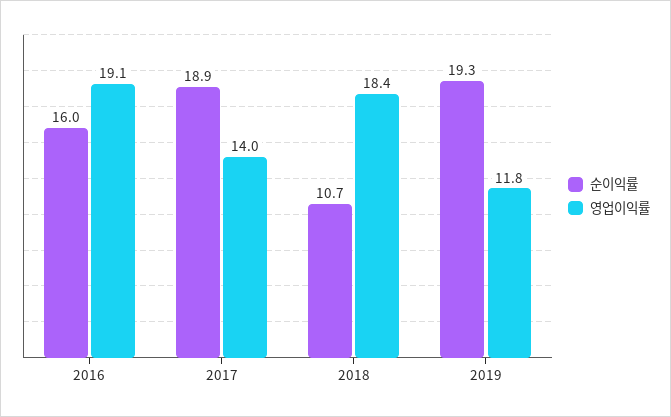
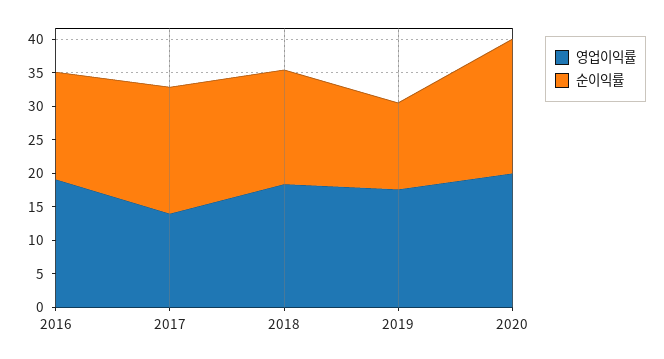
순이익률, 2018: 10.7 -> 17.5
순이익률, 2019: 19.3 -> 12.5
영업이익률, 2019: 11.8 -> 17.5
영업이익률, 2020: none -> 20
순이익률, 2020: none -> 20

